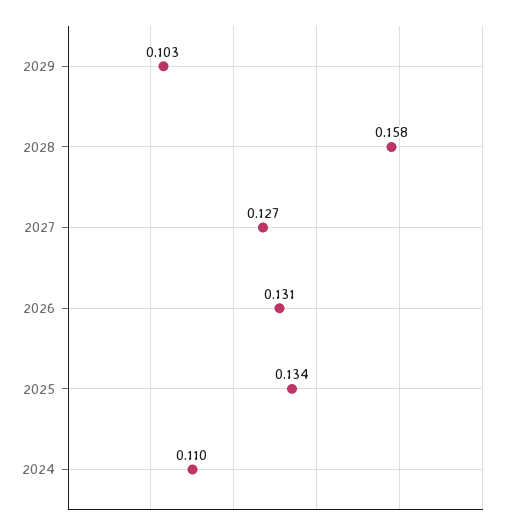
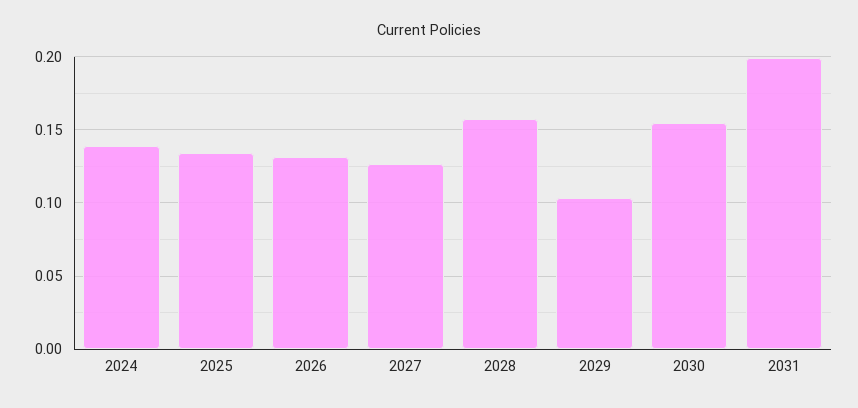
2024: 0.11 -> 0.14
2030: none -> 0.155
2031: none -> 0.2

